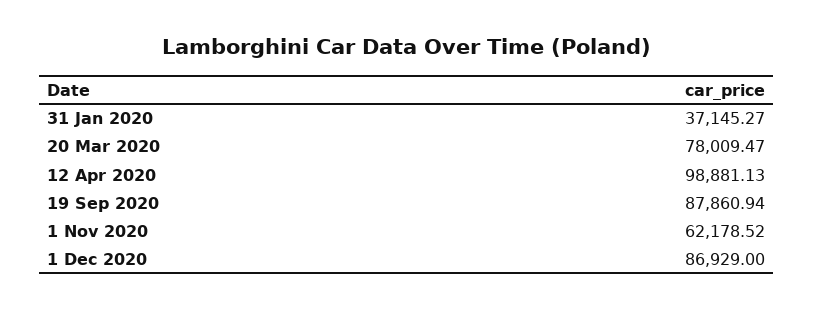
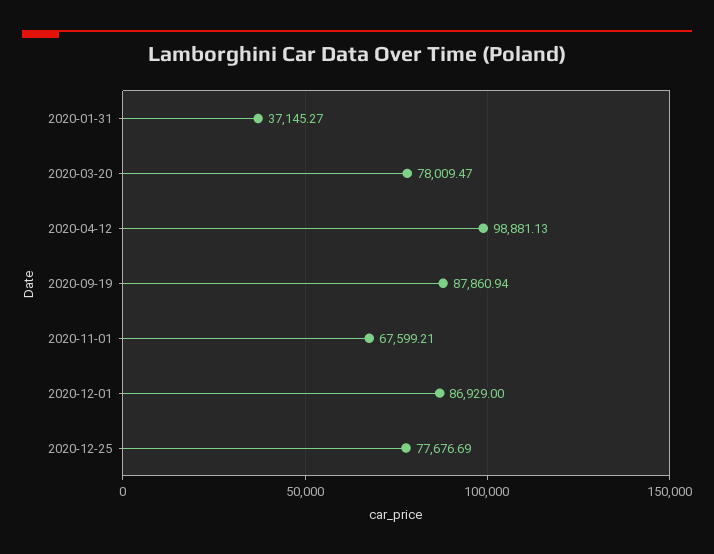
1 Nov 2020: 62178.52 -> 67599.21
2020-12-25: none -> 77676.69

